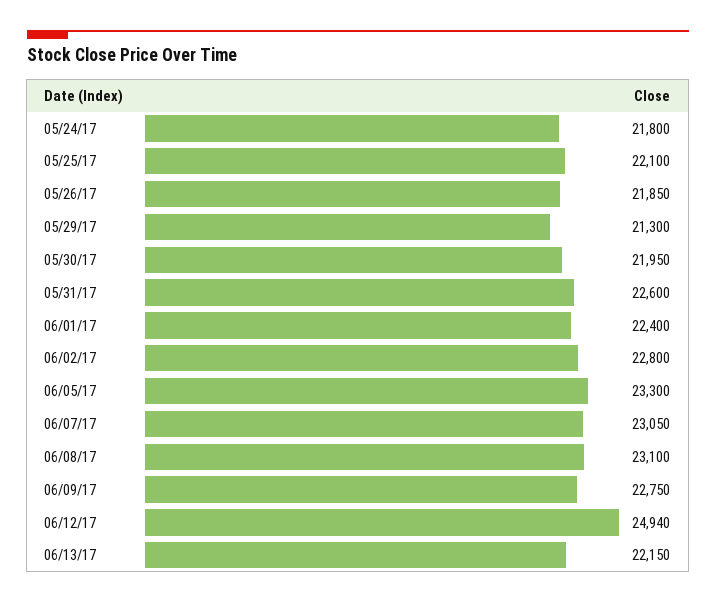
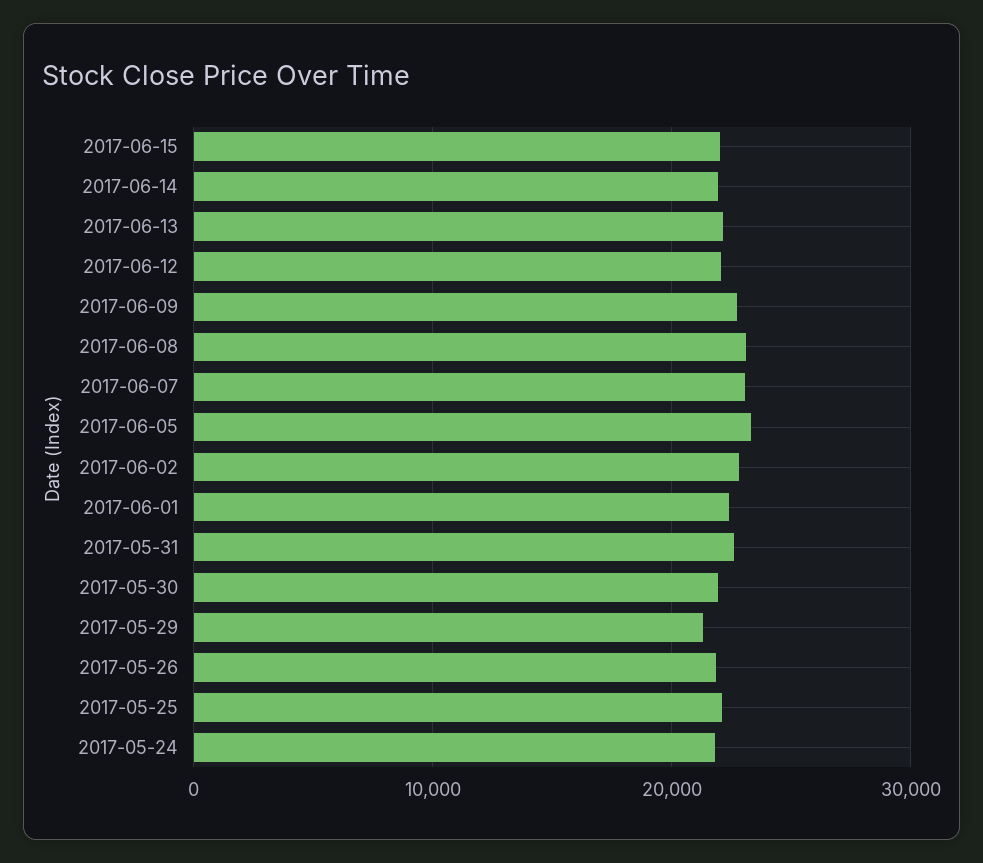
06/12/17: 24940 -> 22000
2017-06-15: none -> 22000
2017-06-14: none -> 22000

